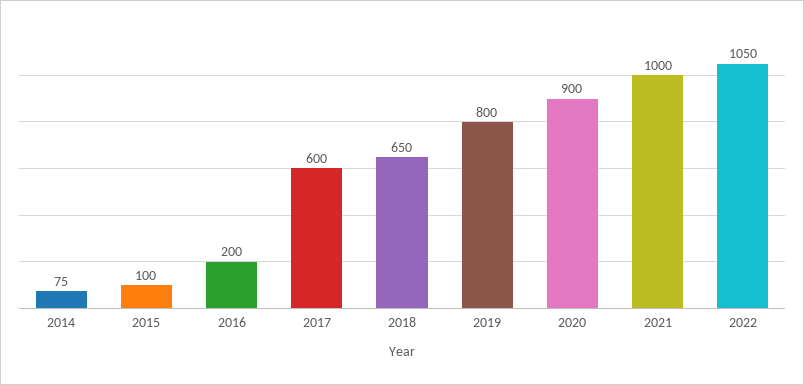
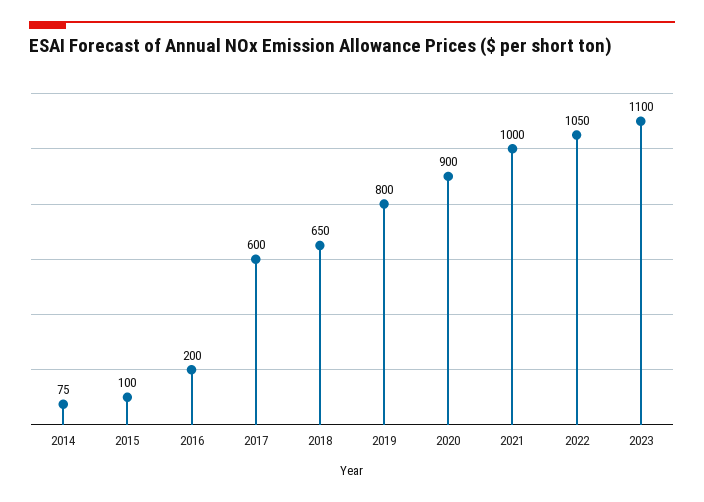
2023: none -> 1100

